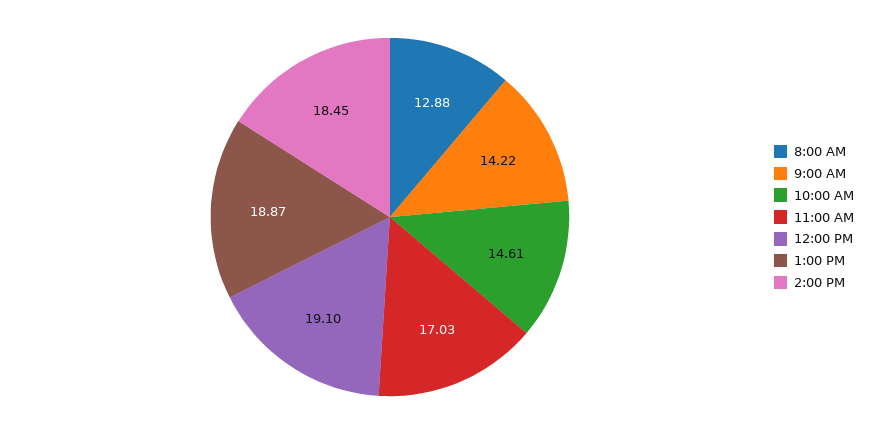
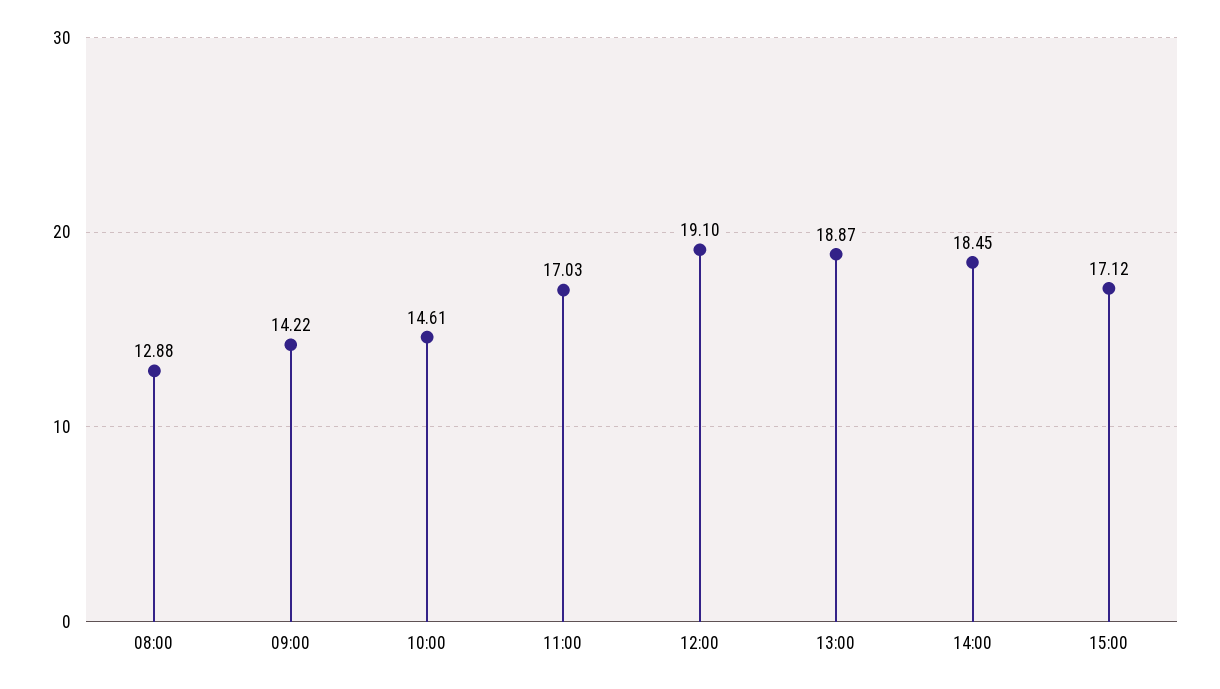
15:00: none -> 17.12

